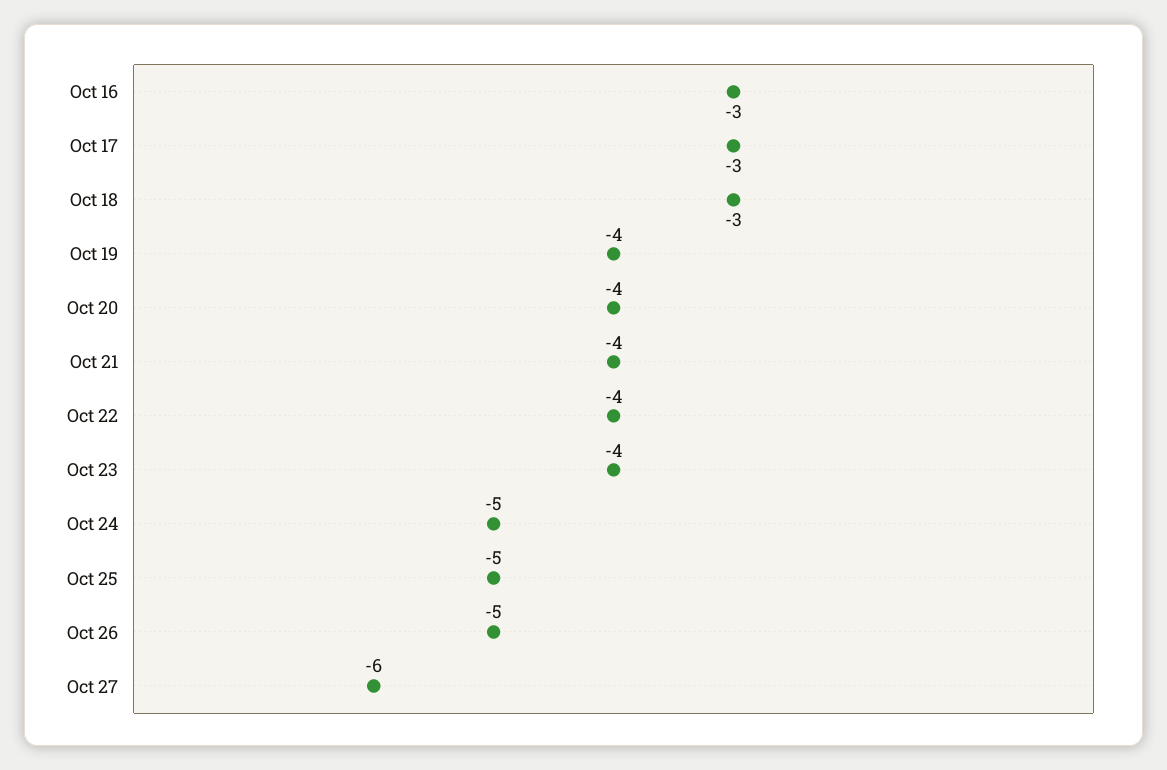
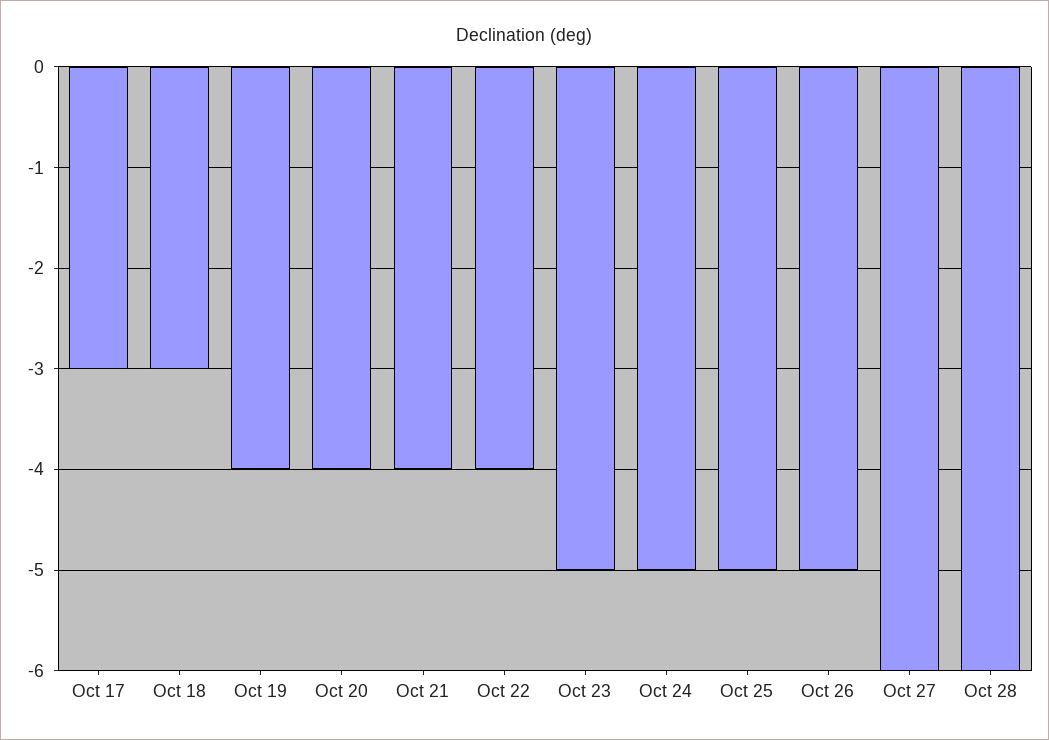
Oct 16: -3 -> none
Oct 23: -4 -> -5
Oct 28: none -> -6

